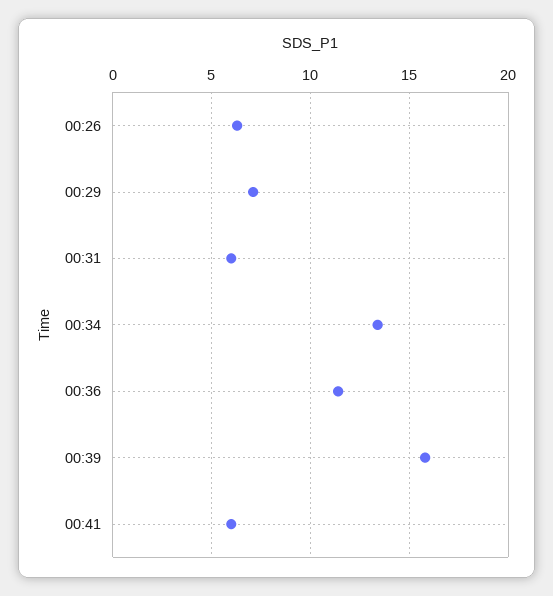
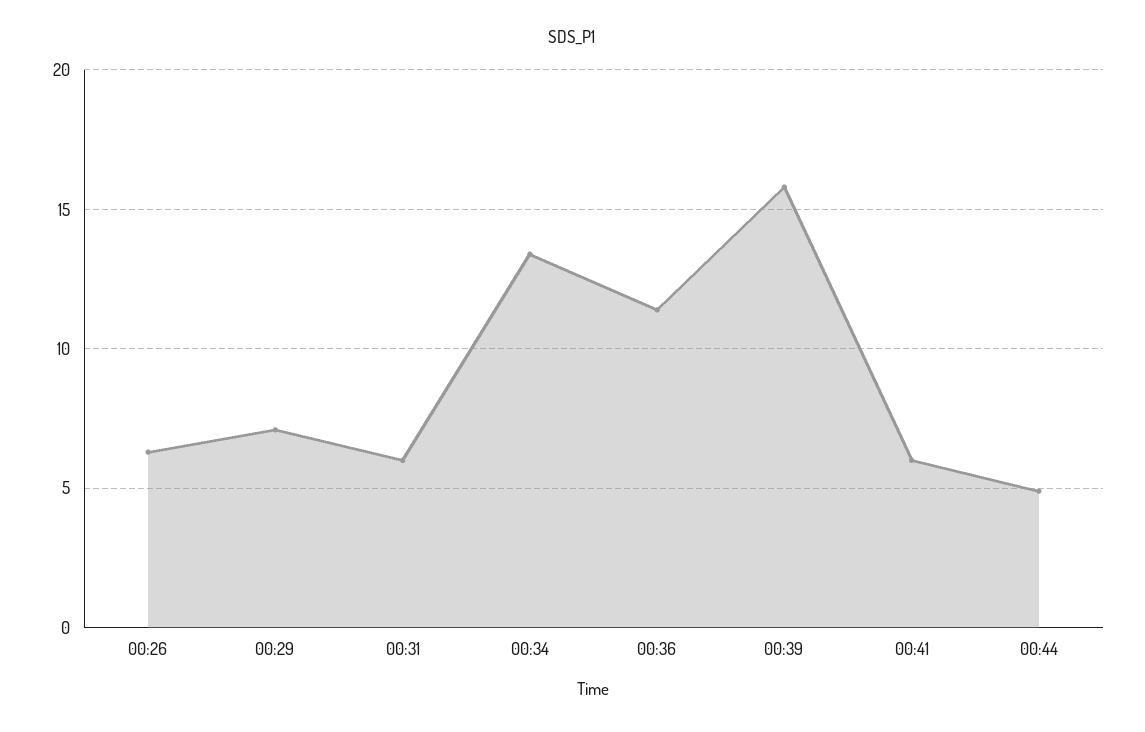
00:44: none -> 5

